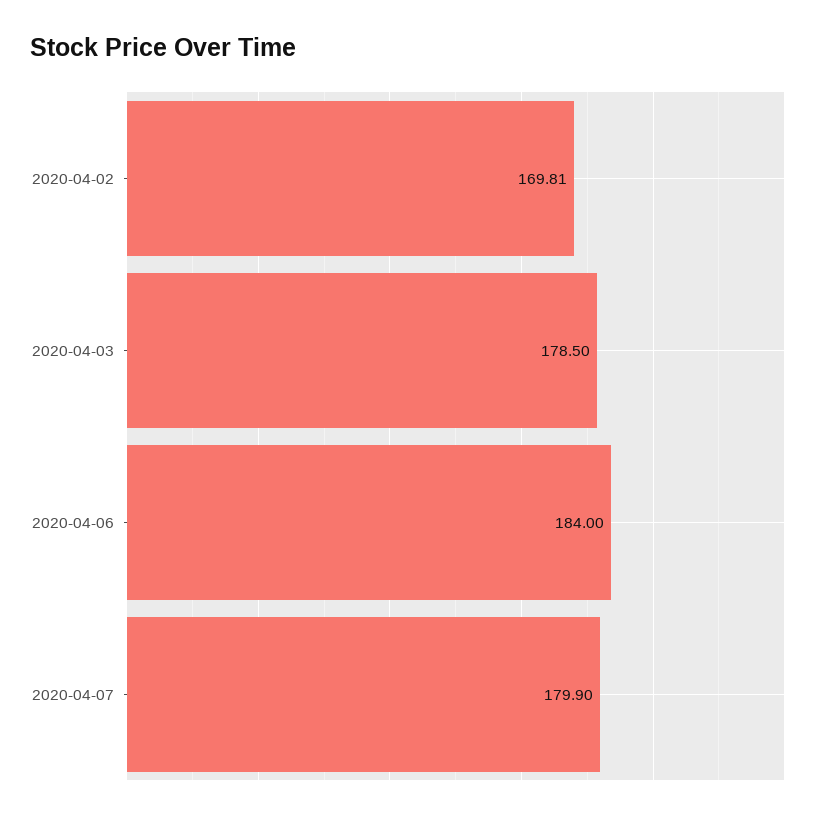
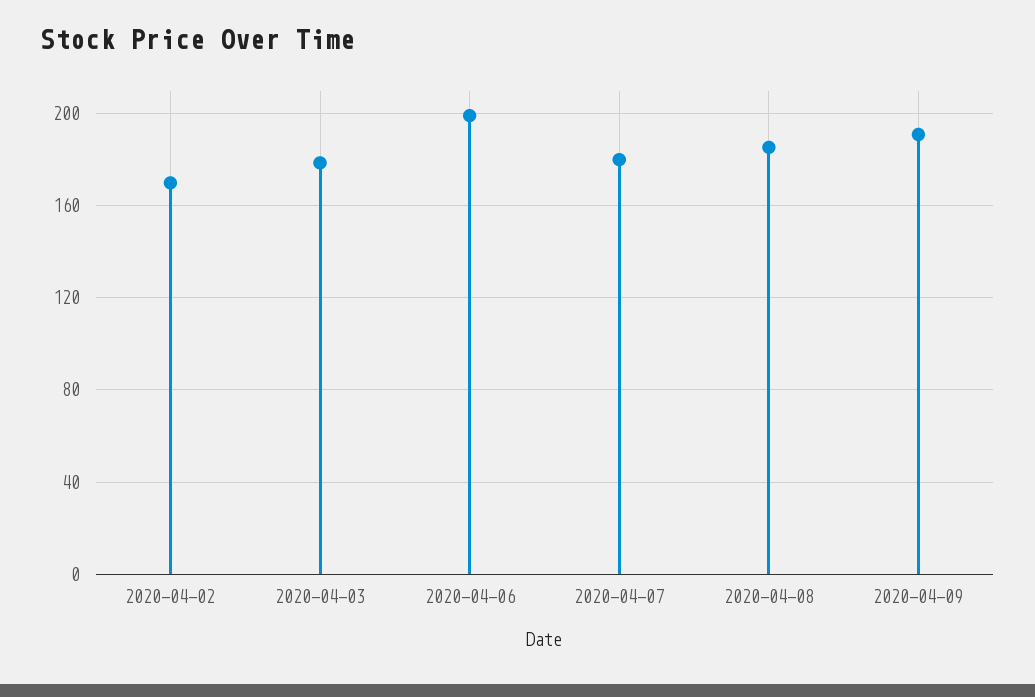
2020-04-06: 184 -> 200
2020-04-08: none -> 185
2020-04-09: none -> 190

